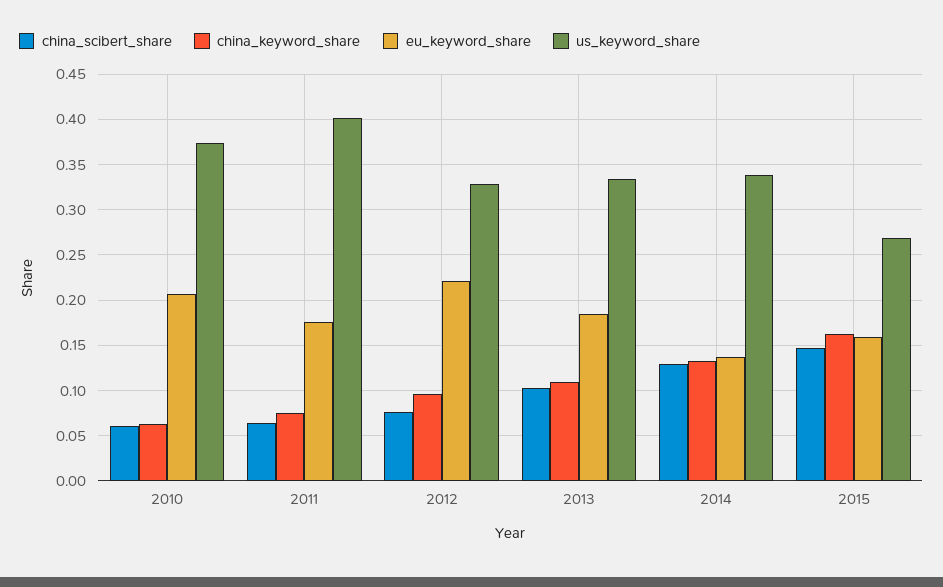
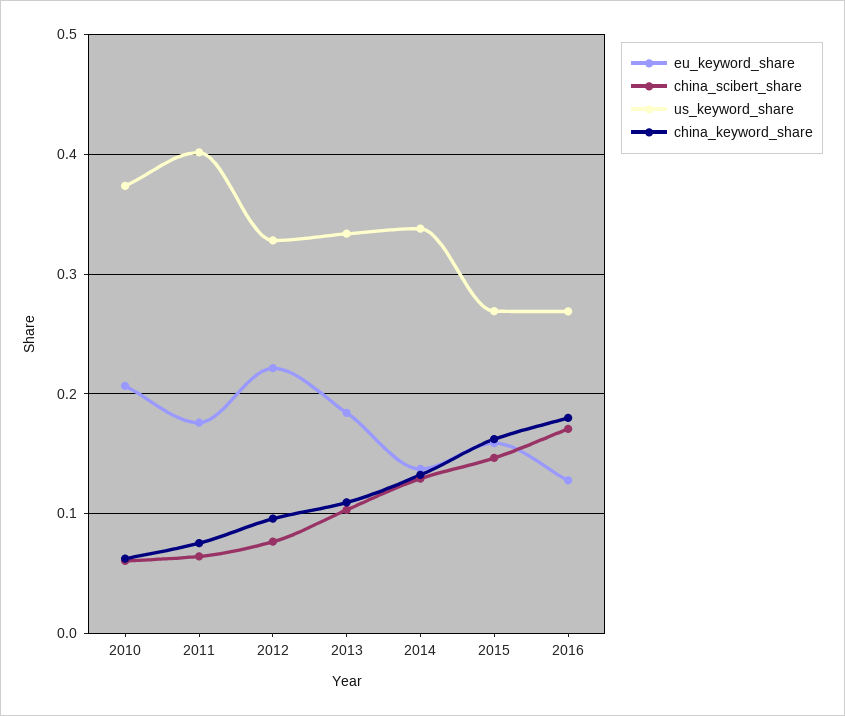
eu_keyword_share, 2016: none -> 0.13
china_scibert_share, 2016: none -> 0.17
us_keyword_share, 2016: none -> 0.27
china_keyword_share, 2016: none -> 0.18

